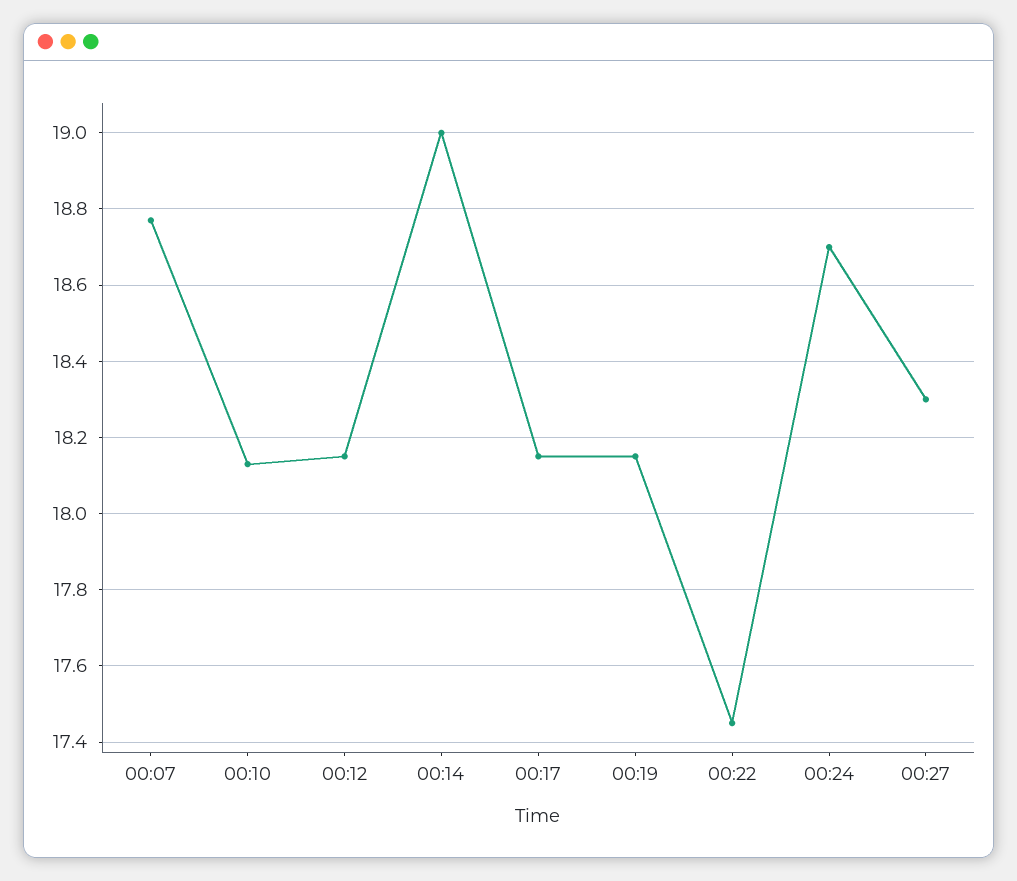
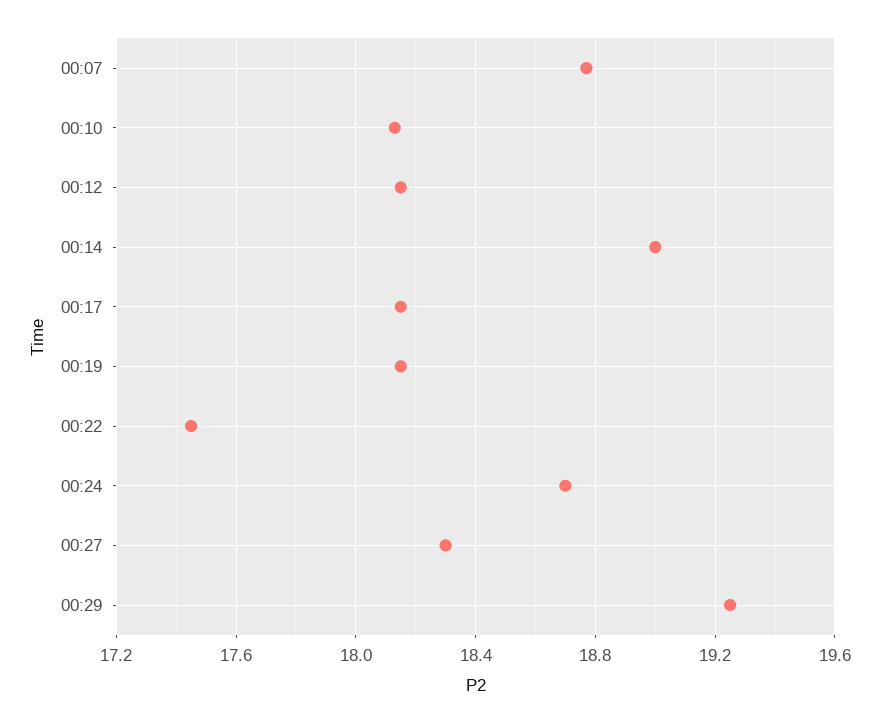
00:29: none -> 19.25

